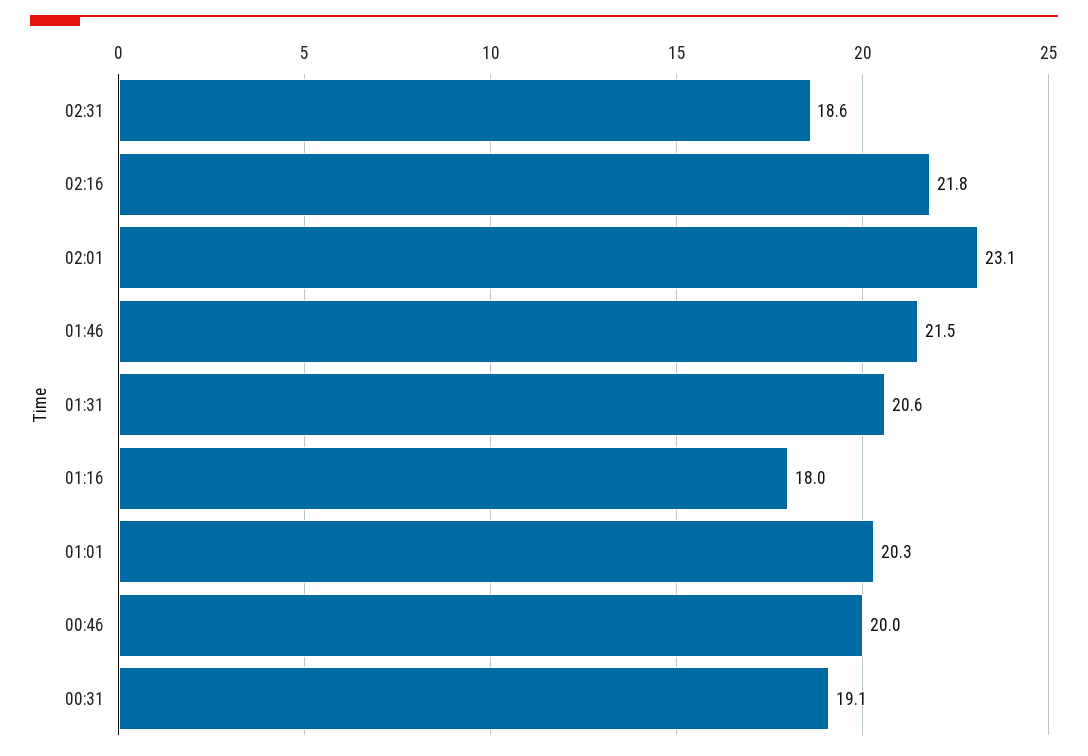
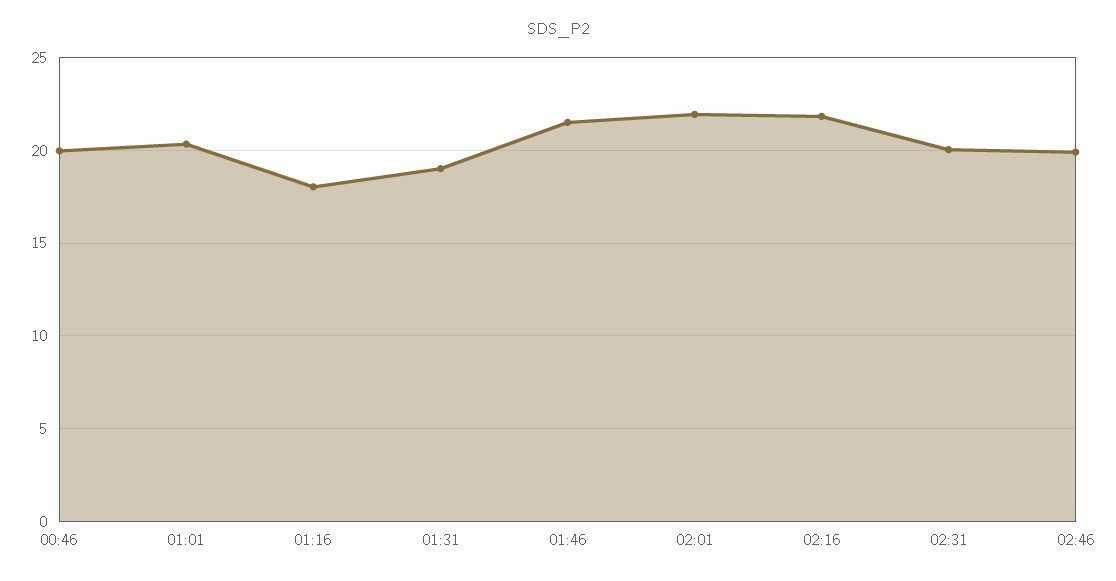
02:31: 18.6 -> 20
02:01: 23.1 -> 22
01:31: 20.6 -> 19
00:31: 19.1 -> none
02:46: none -> 20

